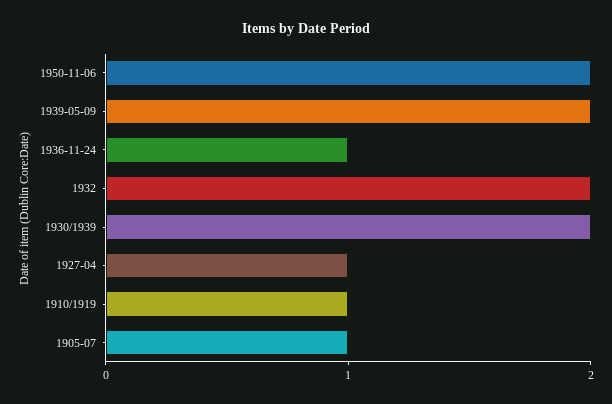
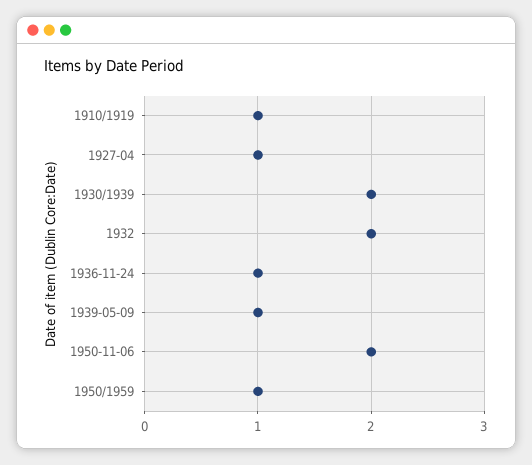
1939-05-09: 2 -> 1
1905-07: 1 -> none
1950/1959: none -> 1

